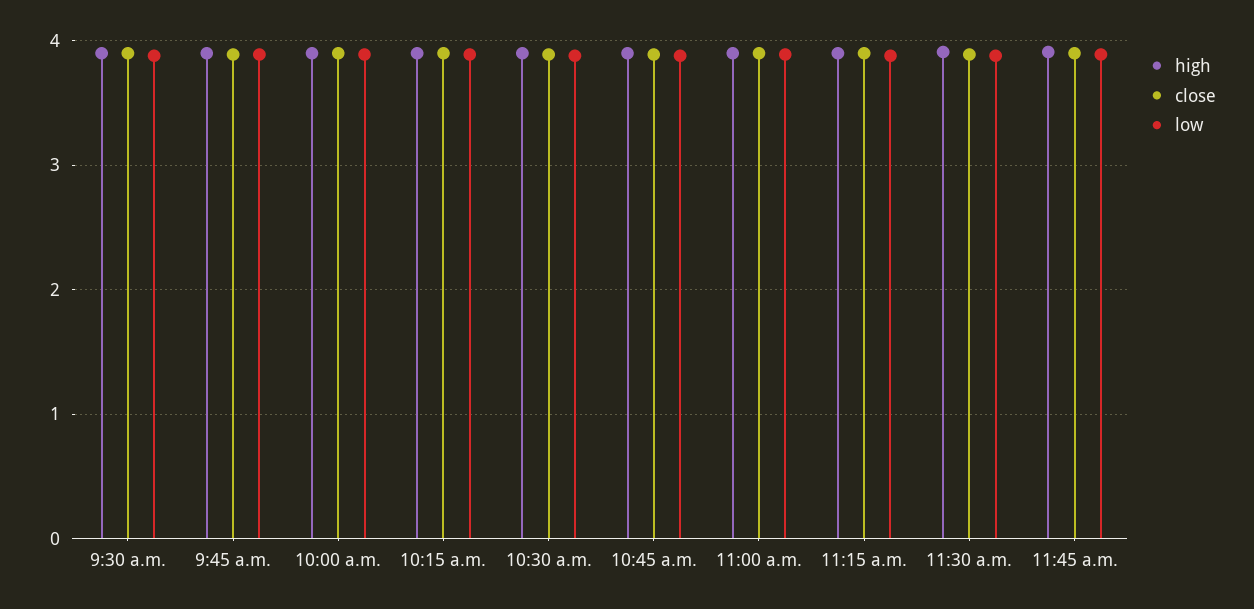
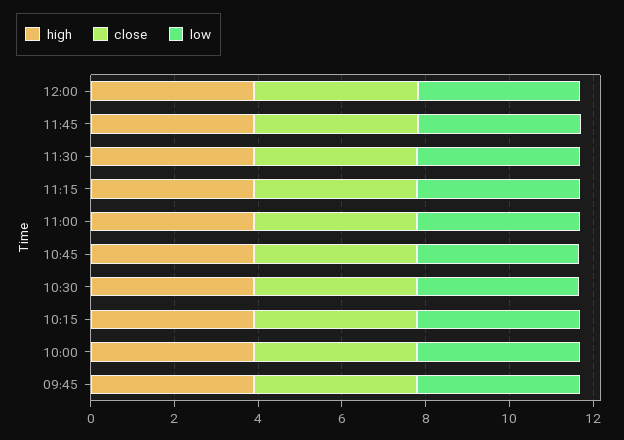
high, 9:30 a.m.: 3.9 -> none
close, 9:30 a.m.: 3.9 -> none
low, 9:30 a.m.: 3.9 -> none
high, 12:00: none -> 4
close, 12:00: none -> 4
low, 12:00: none -> 4

